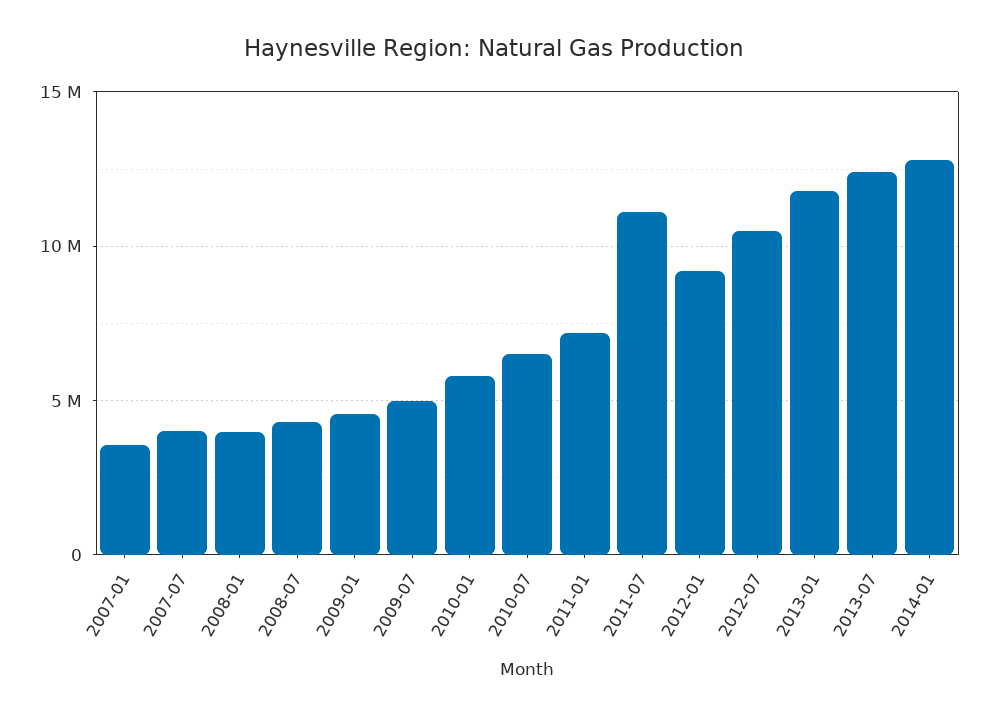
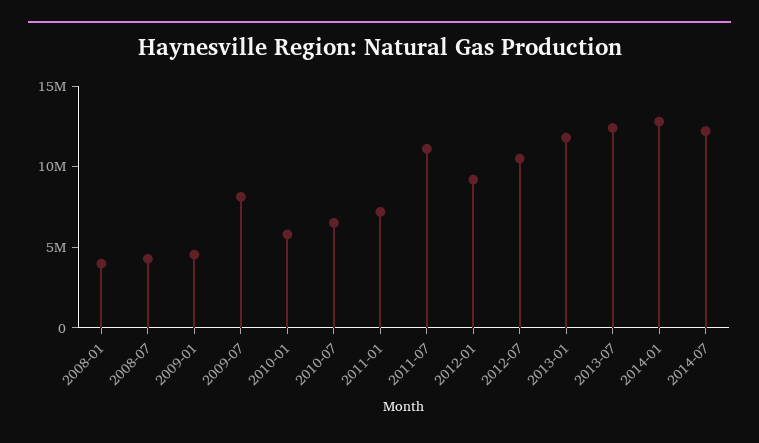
2007-01: 3500000 -> none
2007-07: 4000000 -> none
2009-07: 5000000 -> 8000000
2014-07: none -> 12000000

